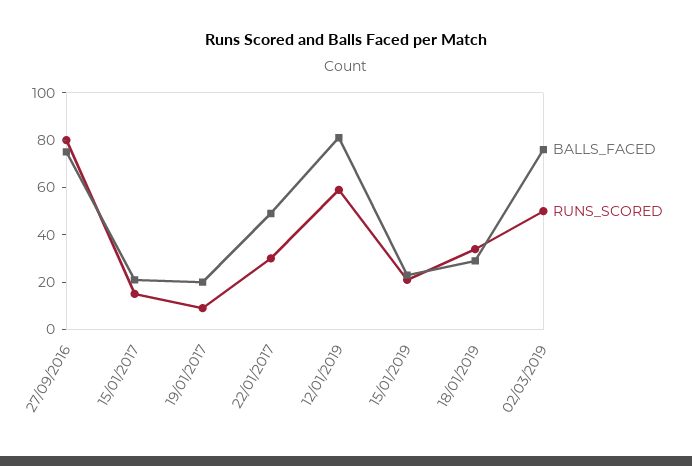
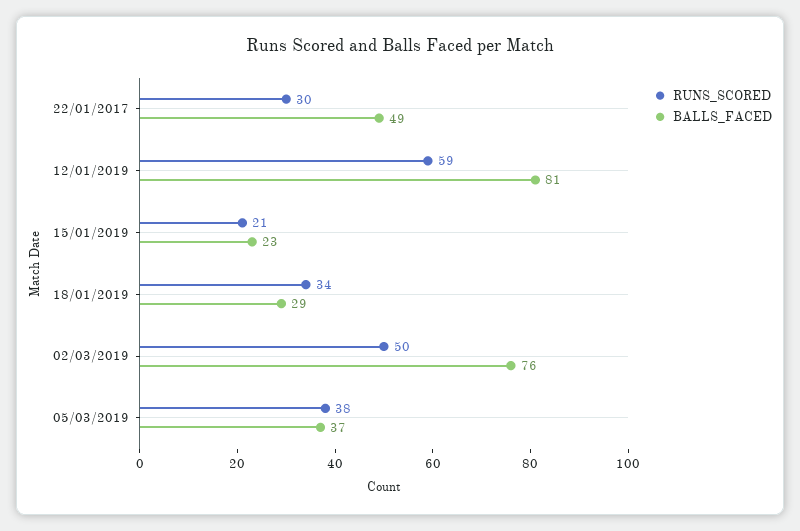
BALLS_FACED, 27/09/2016: 75 -> none
RUNS_SCORED, 27/09/2016: 80 -> none
BALLS_FACED, 15/01/2017: 20 -> none
RUNS_SCORED, 15/01/2017: 15 -> none
BALLS_FACED, 19/01/2017: 20 -> none
RUNS_SCORED, 19/01/2017: 10 -> none
RUNS_SCORED, 05/03/2019: none -> 38
BALLS_FACED, 05/03/2019: none -> 37

